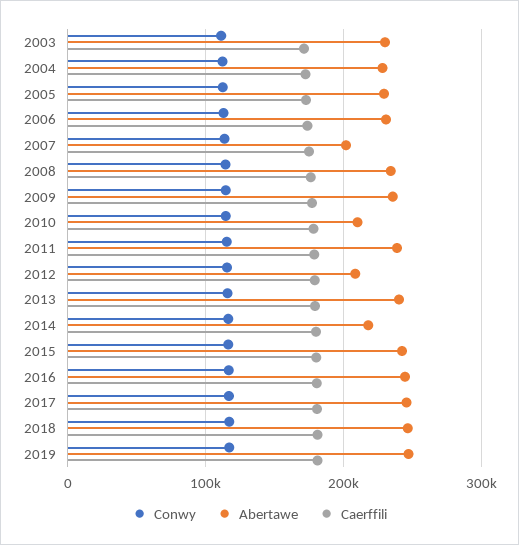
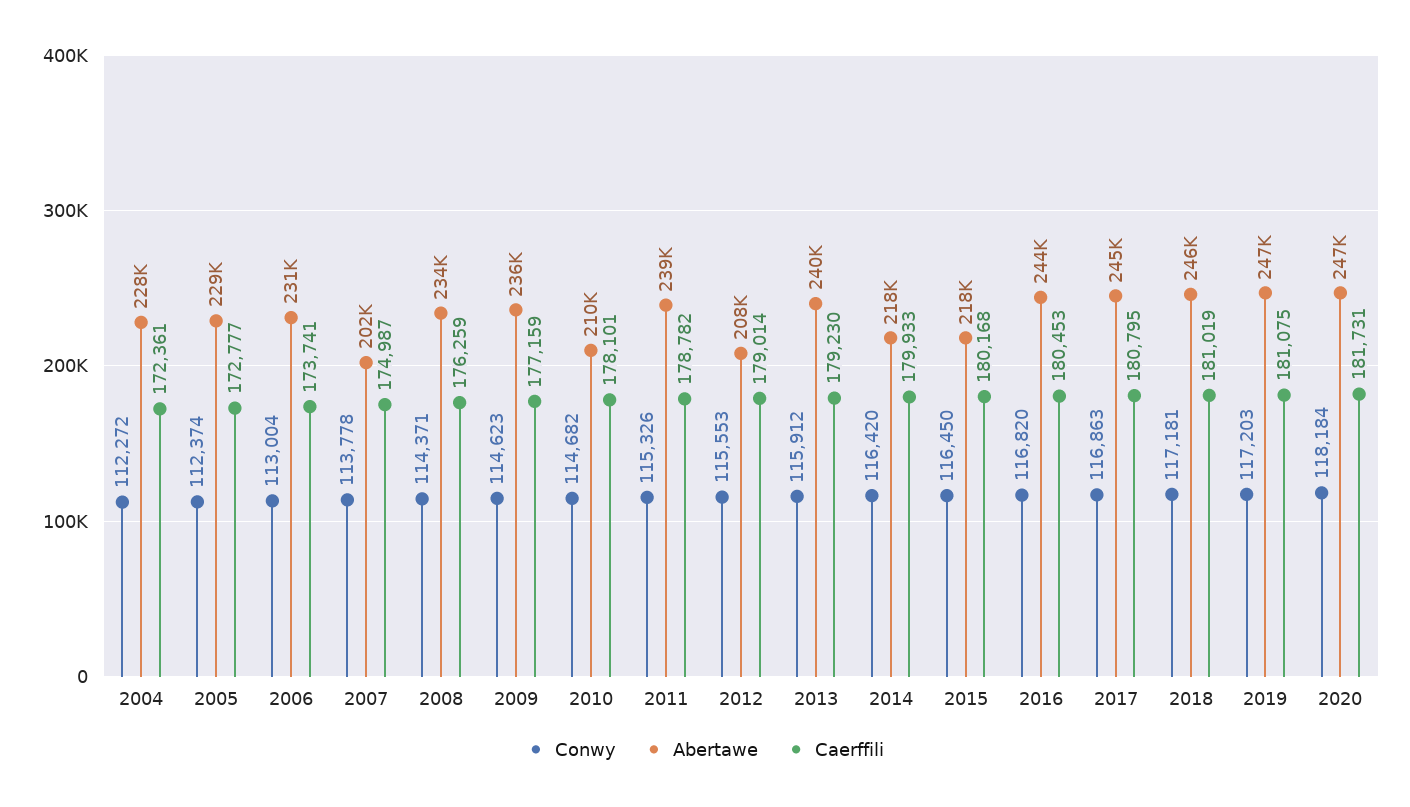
Conwy, 2003: 110000 -> none
Abertawe, 2003: 230000 -> none
Caerffili, 2003: 170000 -> none
Abertawe, 2015: 240000 -> 218000
Conwy, 2020: none -> 118184
Abertawe, 2020: none -> 247000
Caerffili, 2020: none -> 181731

